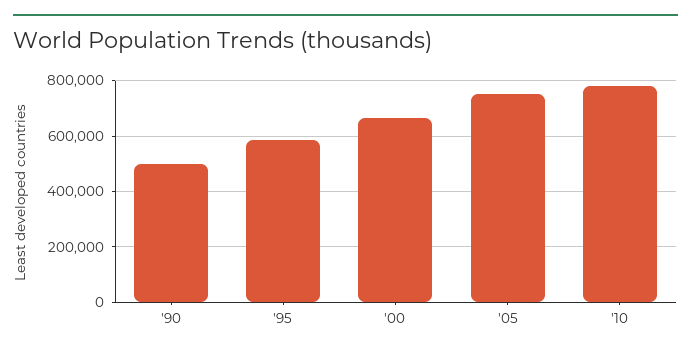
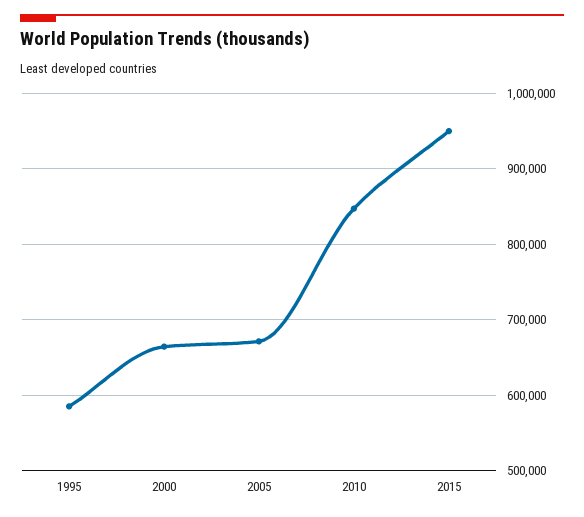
'90: 500000 -> none
'05: 750000 -> 670000
'10: 775000 -> 850000
2015: none -> 950000

